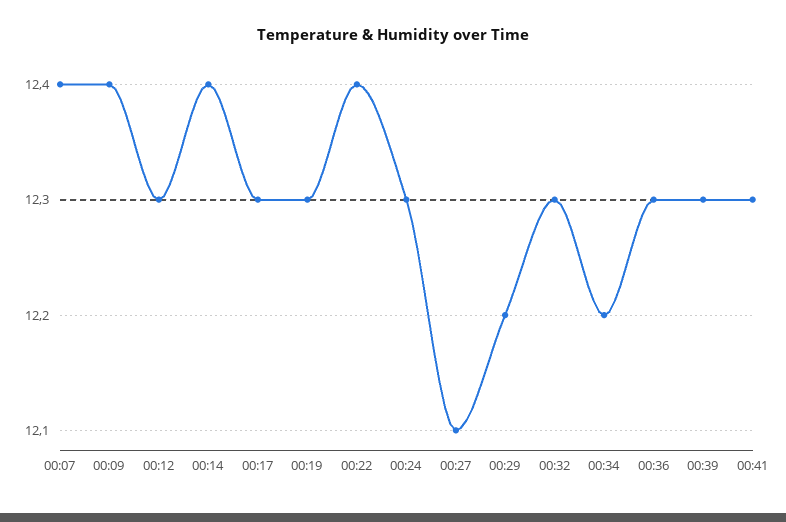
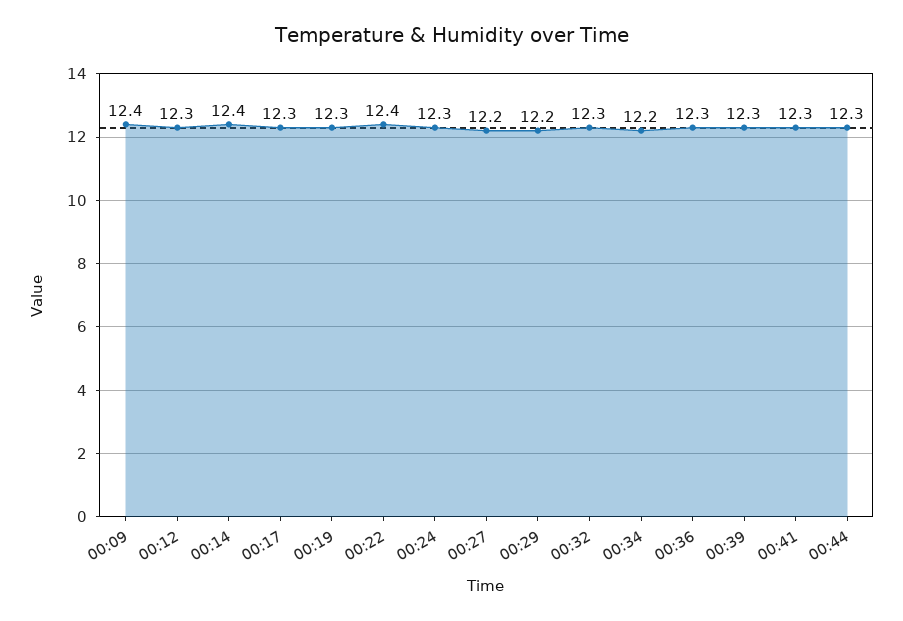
00:07: 12.4 -> none
00:27: 12.1 -> 12.2
00:44: none -> 12.3

